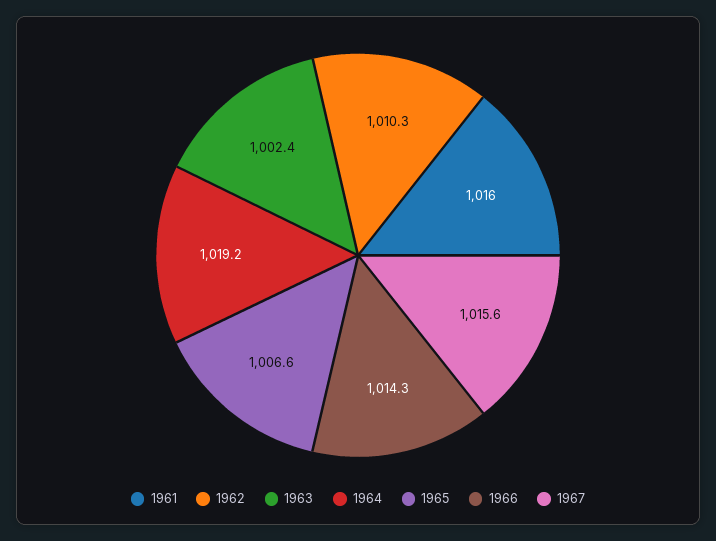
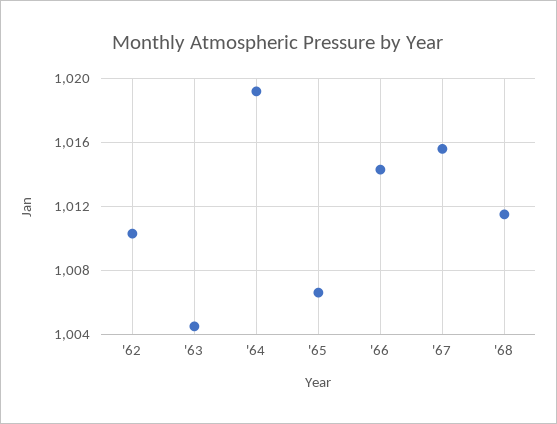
1961: 1016 -> none
1963: 1002.4 -> 1004.5
'68: none -> 1011.5

